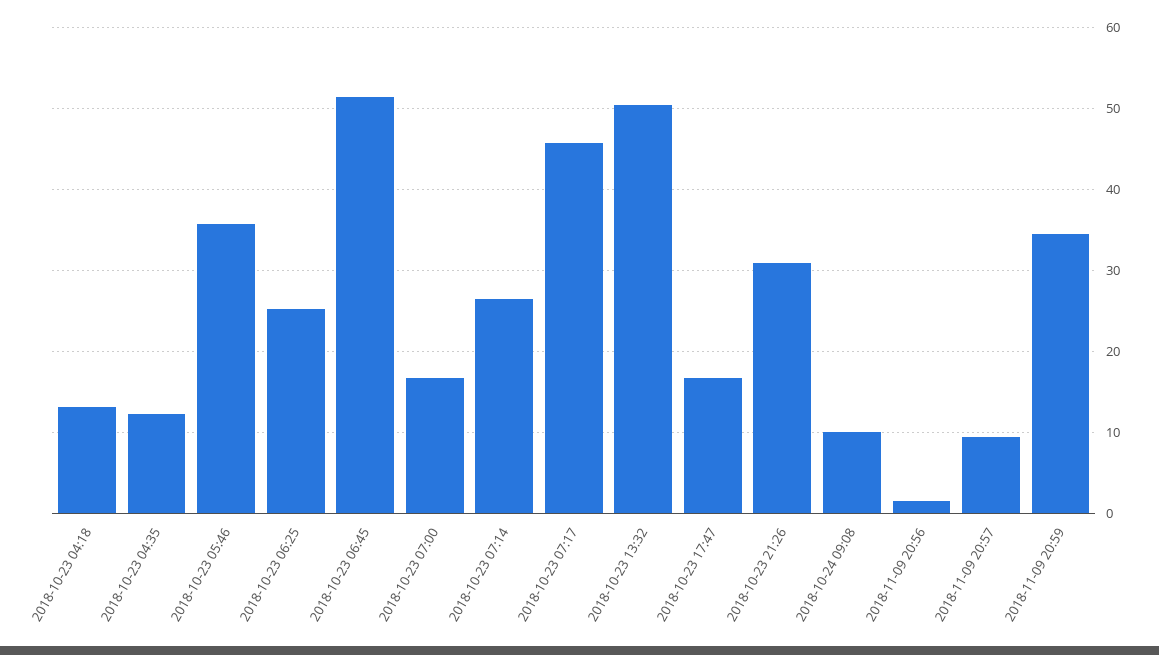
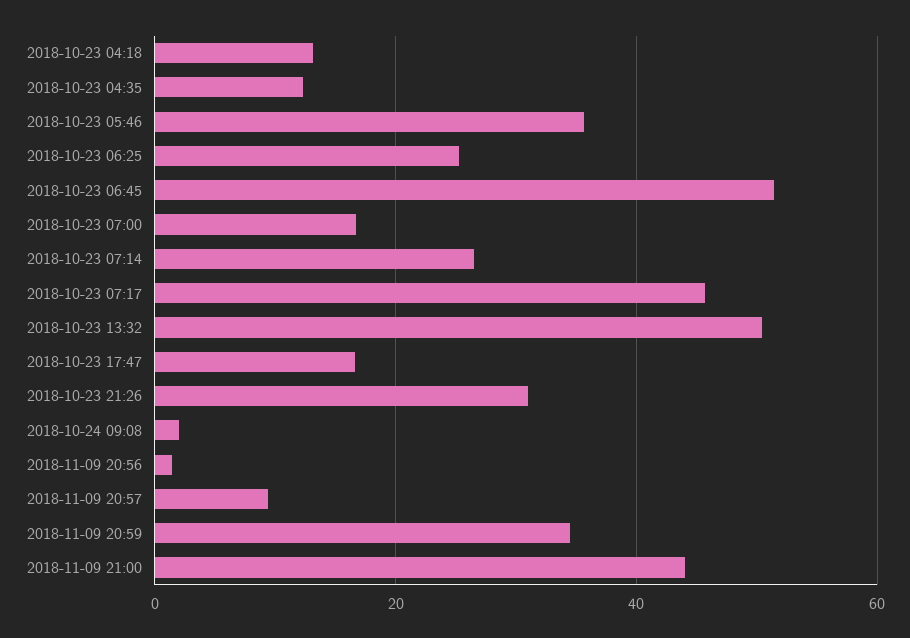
2018-10-24 09:08: 10 -> 2
2018-11-09 21:00: none -> 44

